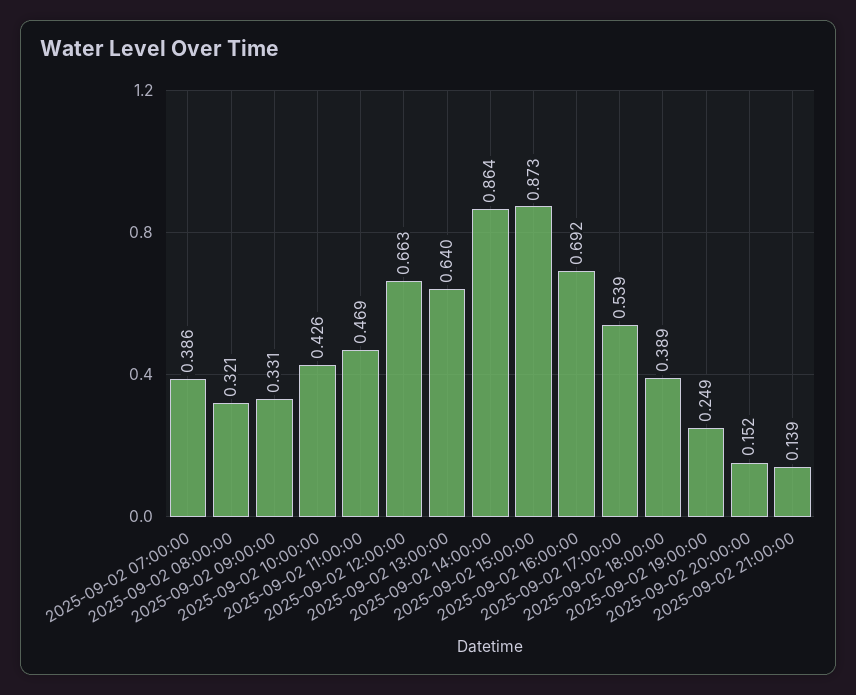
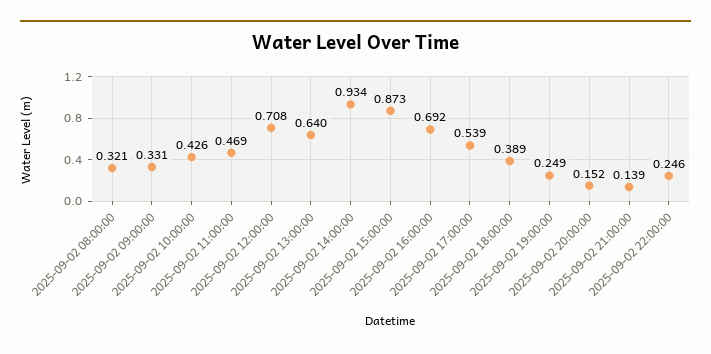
2025-09-02 07:00:00: 0.386 -> none
2025-09-02 12:00:00: 0.663 -> 0.708
2025-09-02 14:00:00: 0.864 -> 0.934
2025-09-02 22:00:00: none -> 0.246

